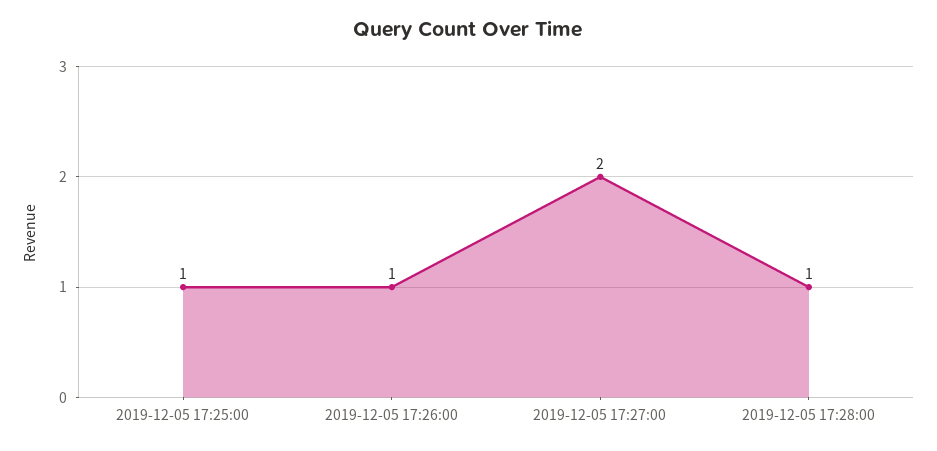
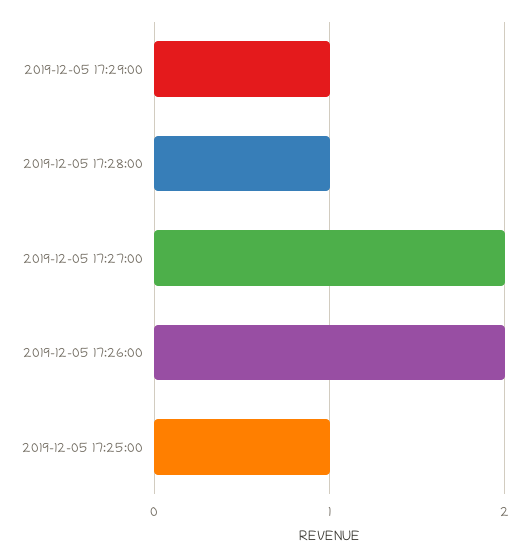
2019-12-05 17:26:00: 1 -> 2
2019-12-05 17:29:00: none -> 1

